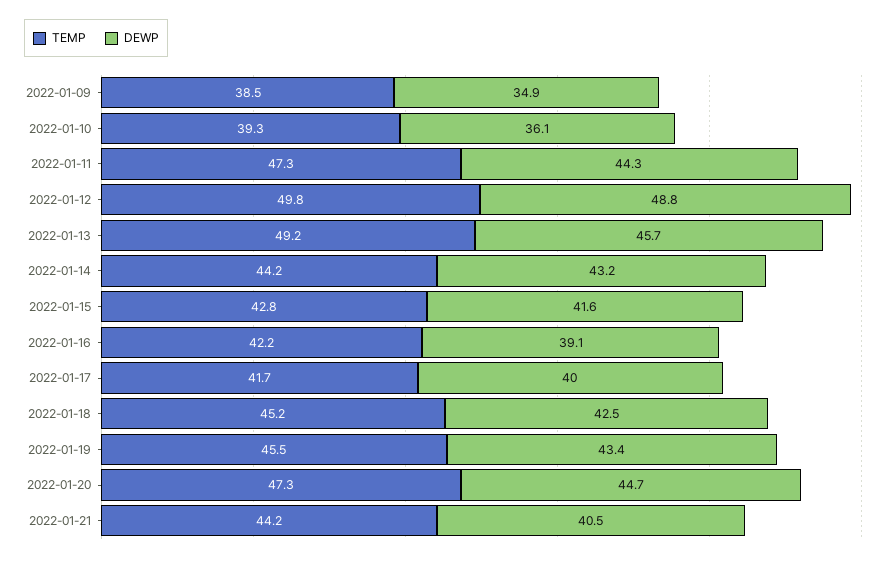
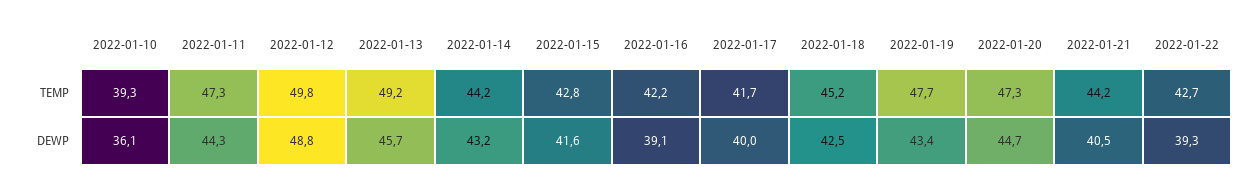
TEMP, 2022-01-09: 38.5 -> none
DEWP, 2022-01-09: 34.9 -> none
TEMP, 2022-01-19: 45.5 -> 47.7
TEMP, 2022-01-22: none -> 42.7
DEWP, 2022-01-22: none -> 39.3

